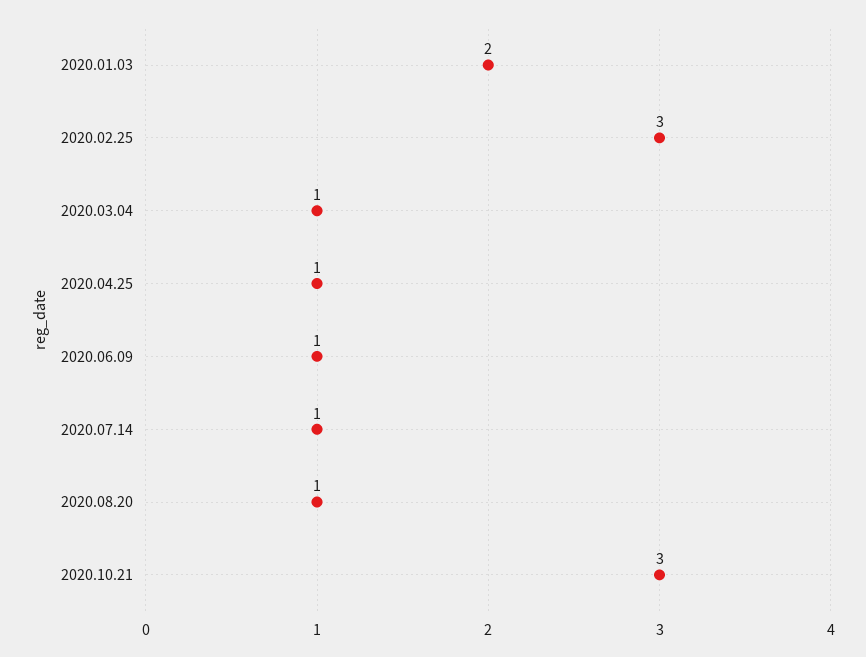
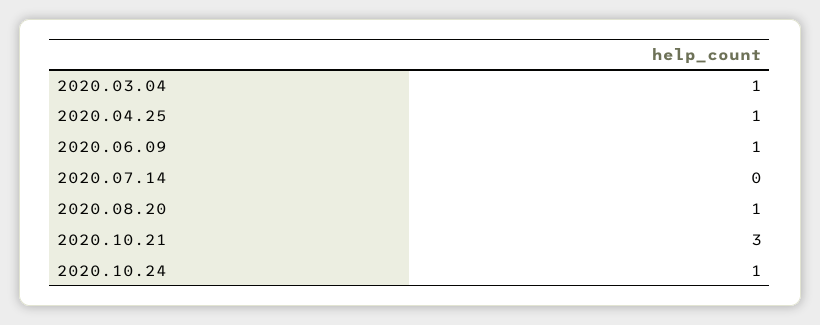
2020.01.03: 2 -> none
2020.02.25: 3 -> none
2020.07.14: 1 -> 0
2020.10.24: none -> 1

